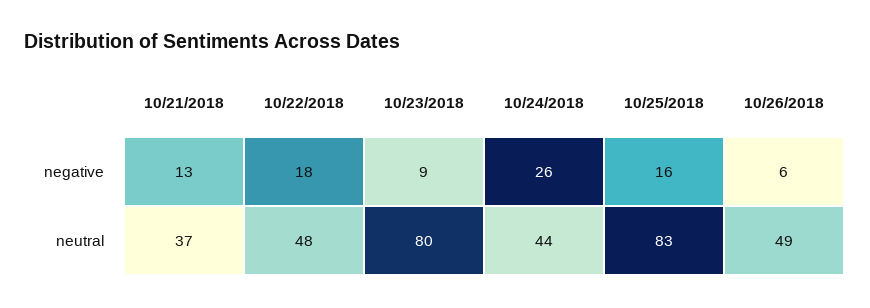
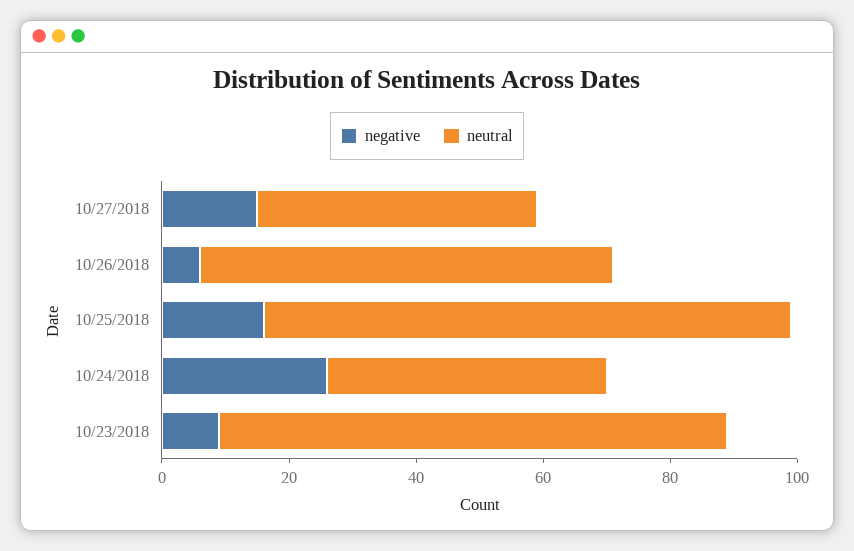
negative, 10/21/2018: 13 -> none
negative, 10/22/2018: 18 -> none
neutral, 10/21/2018: 37 -> none
neutral, 10/22/2018: 48 -> none
neutral, 10/26/2018: 49 -> 65
negative, 10/27/2018: none -> 15
neutral, 10/27/2018: none -> 45

